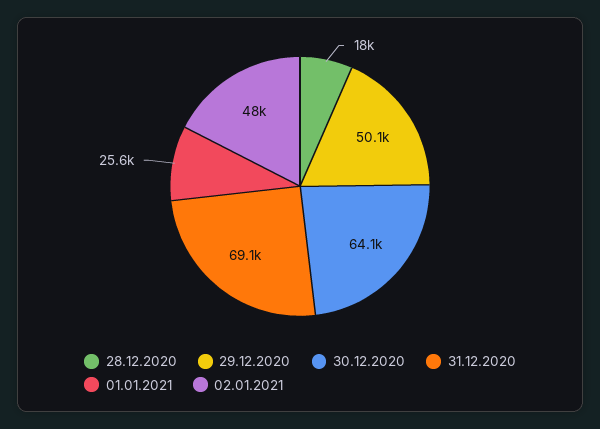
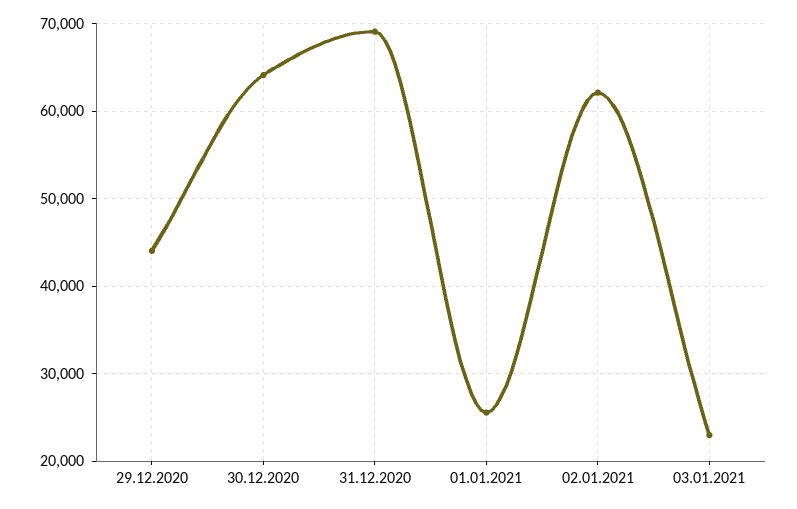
28.12.2020: 18000 -> none
29.12.2020: 50100 -> 44000
02.01.2021: 48000 -> 62000
03.01.2021: none -> 23000

